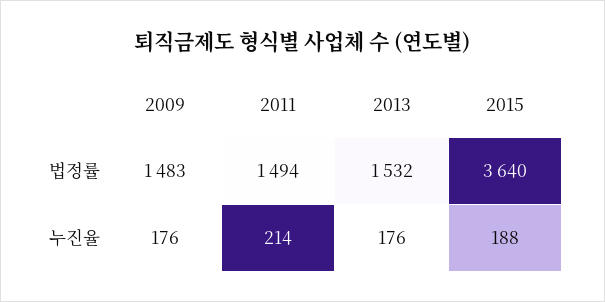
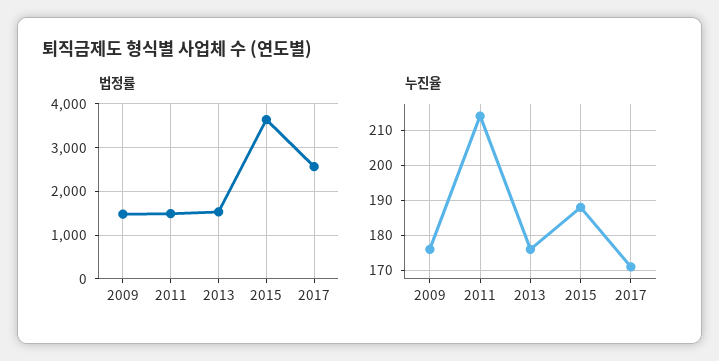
법정률, 2017: none -> 2600
누진율, 2017: none -> 170

